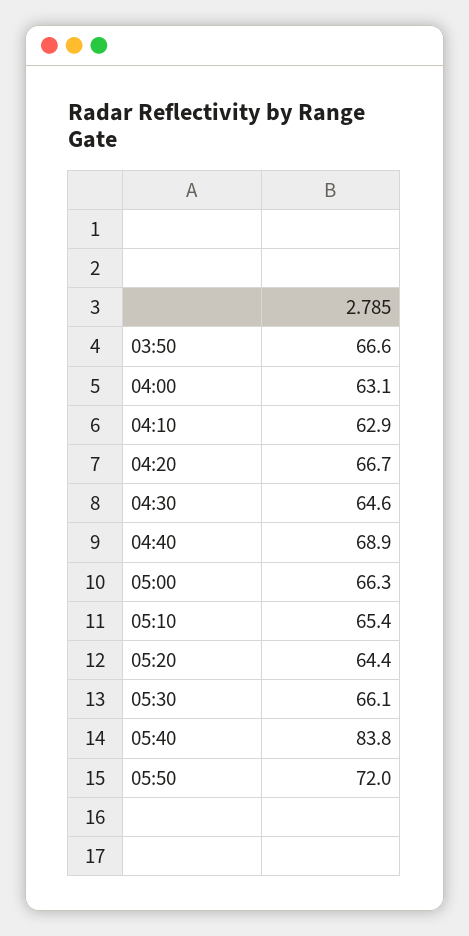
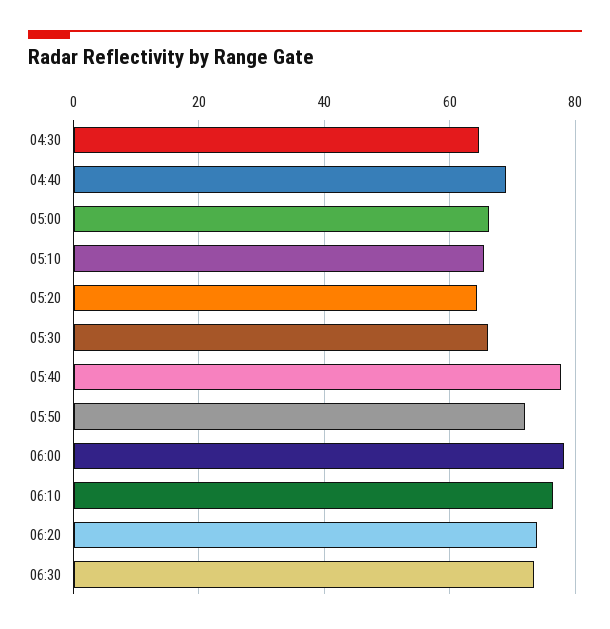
03:50: 66.6 -> none
04:00: 63.1 -> none
04:10: 62.9 -> none
04:20: 66.7 -> none
05:40: 83.8 -> 78
06:00: none -> 78
06:10: none -> 76
06:20: none -> 74
06:30: none -> 74

